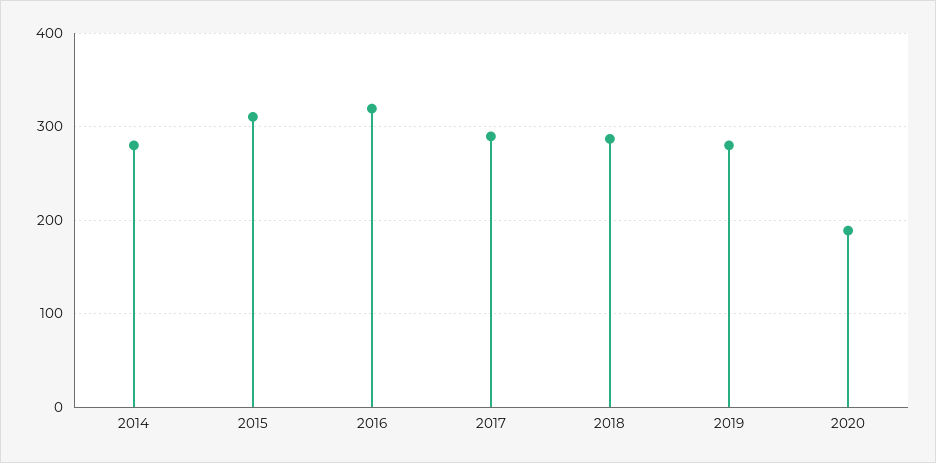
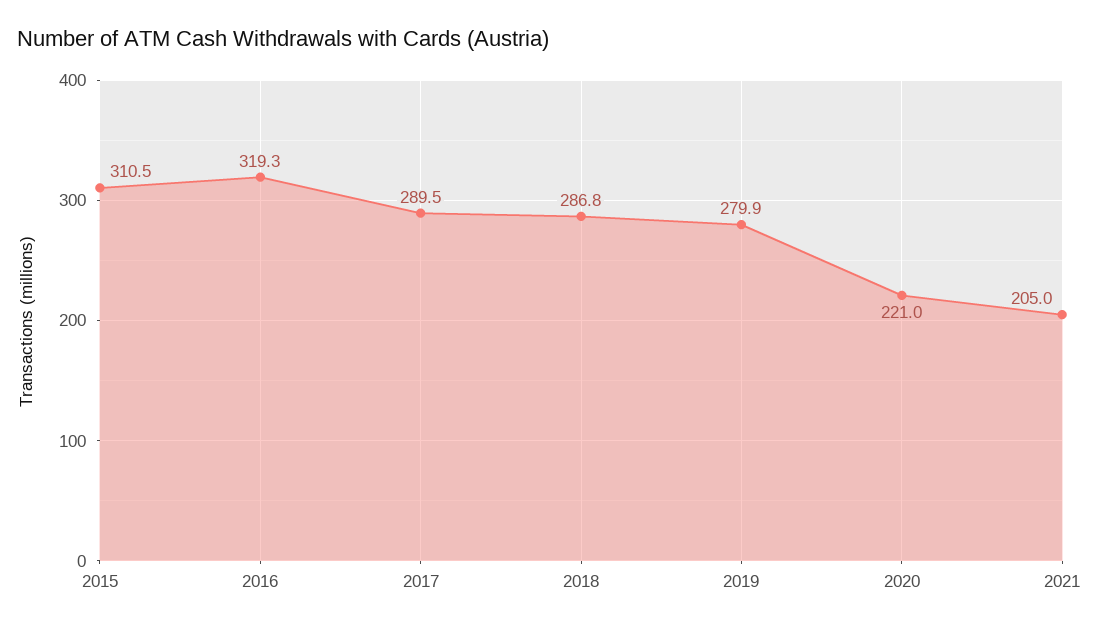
2014: 280 -> none
2020: 190 -> 221
2021: none -> 205

